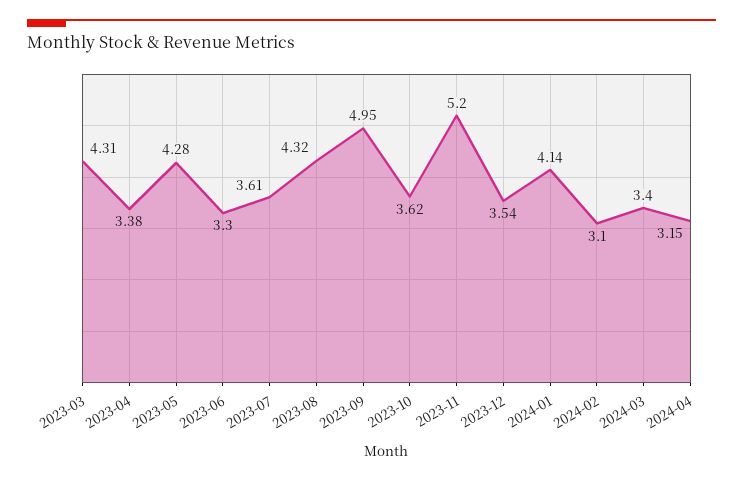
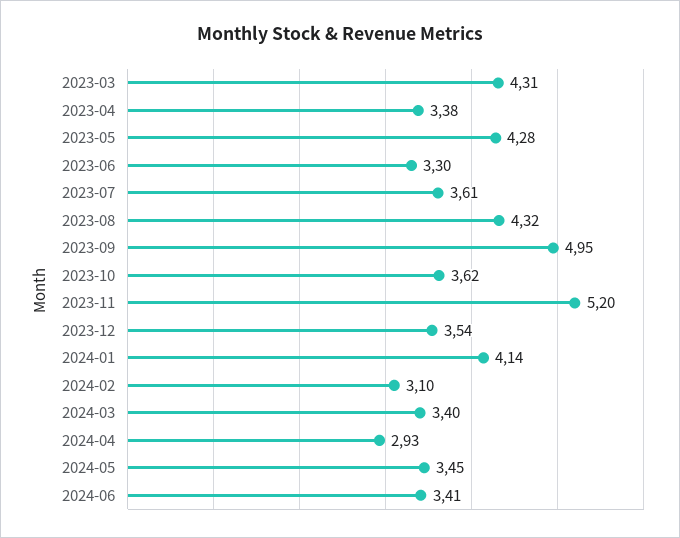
2024-04: 3.15 -> 2.93
2024-05: none -> 3.45
2024-06: none -> 3.41

